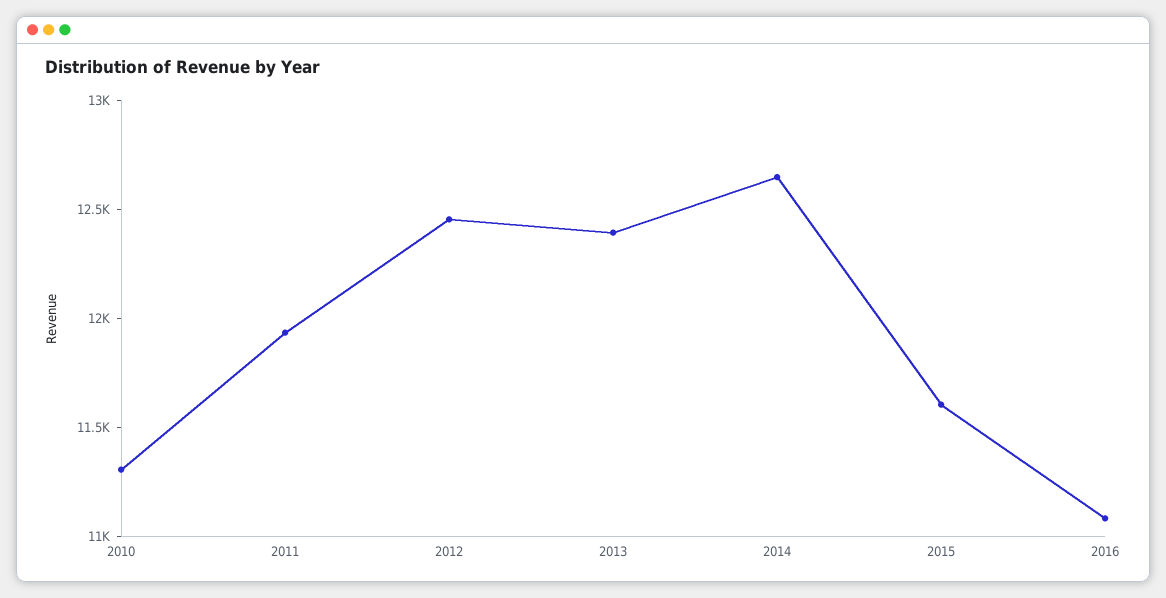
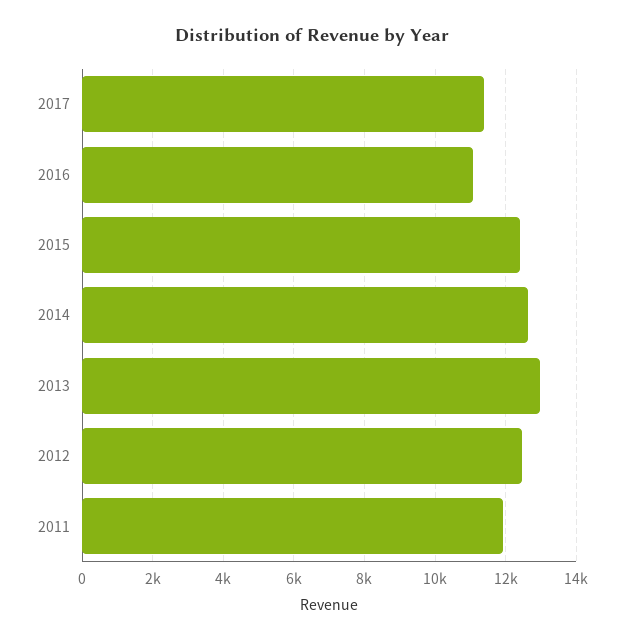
2010: 11300 -> none
2013: 12400 -> 13000
2015: 11600 -> 12400
2017: none -> 11400

